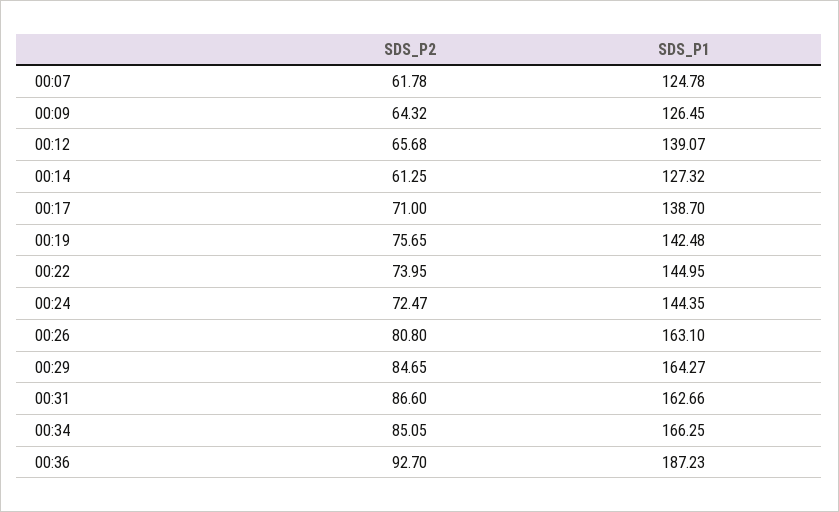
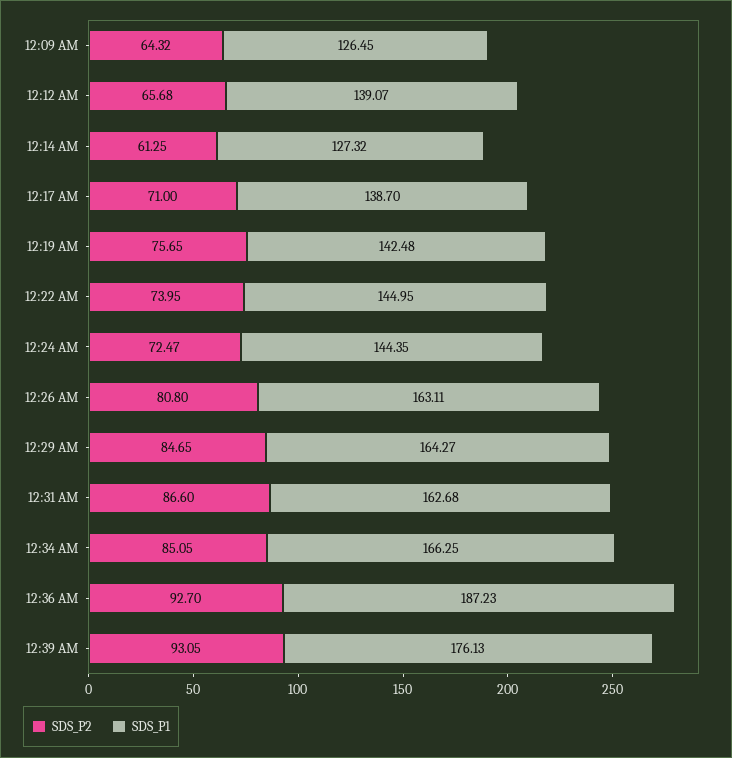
SDS_P2, 00:07: 61.78 -> none
SDS_P1, 00:07: 124.78 -> none
SDS_P1, 00:26: 163.1 -> 163.11
SDS_P1, 00:31: 162.66 -> 162.68
SDS_P2, 12:39 AM: none -> 93.05
SDS_P1, 12:39 AM: none -> 176.13

